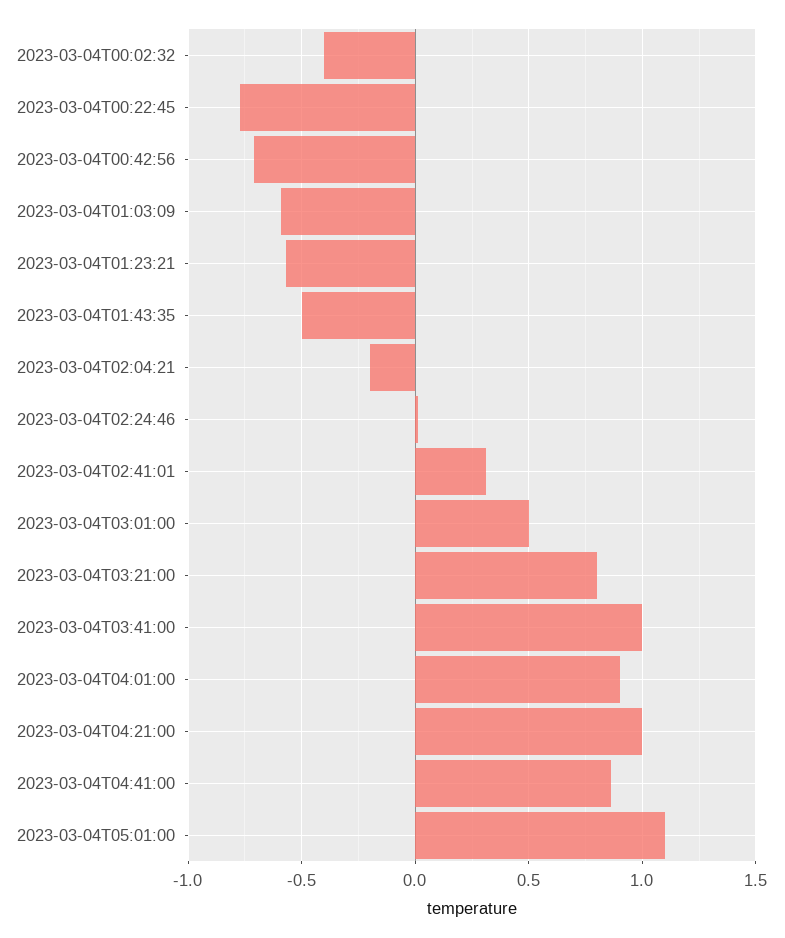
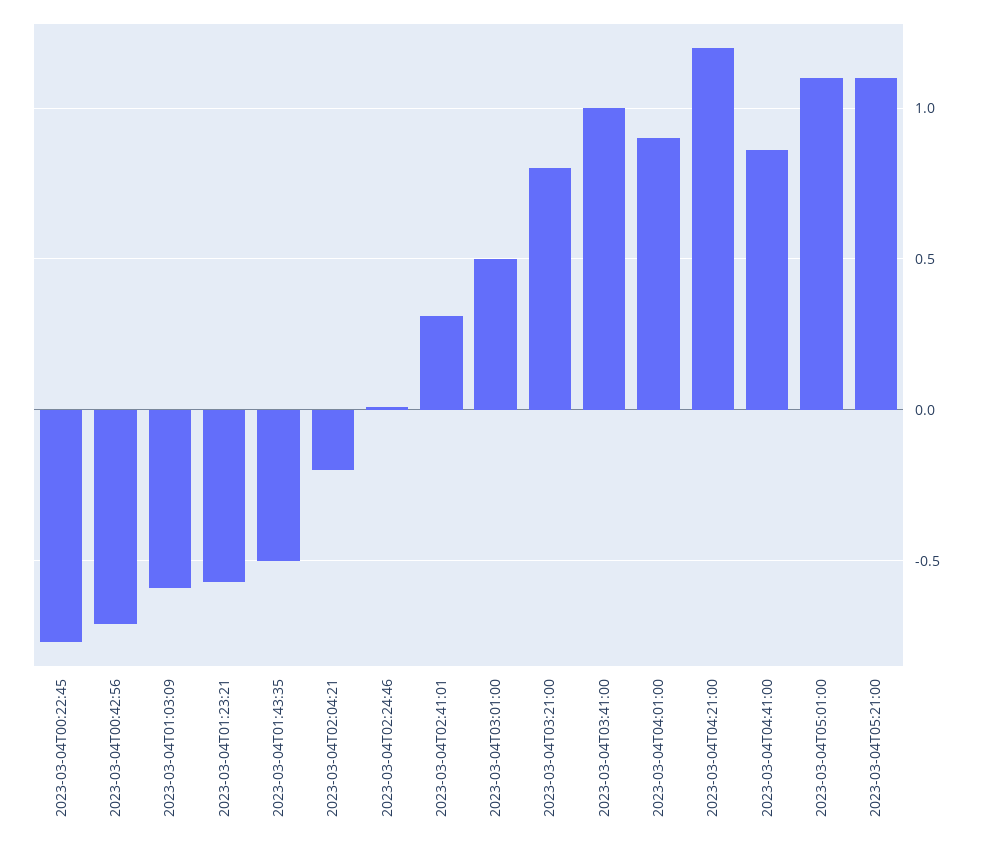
2023-03-04T00:02:32: -0.4 -> none
2023-03-04T04:21:00: 1 -> 1.2
2023-03-04T05:21:00: none -> 1.1

